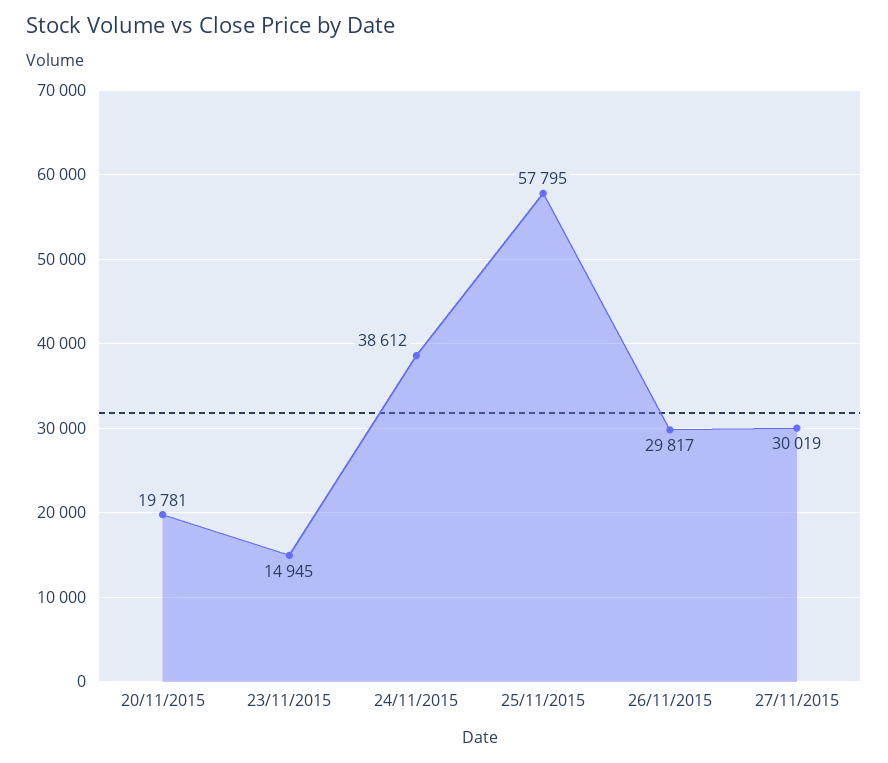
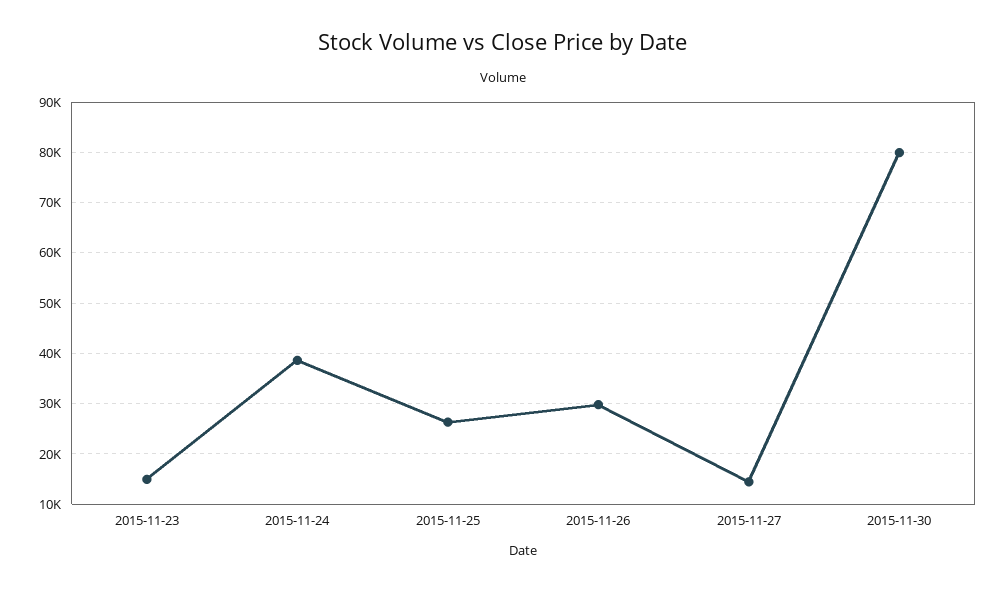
20/11/2015: 19781 -> none
25/11/2015: 57795 -> 26000
27/11/2015: 30019 -> 14000
2015-11-30: none -> 80000

